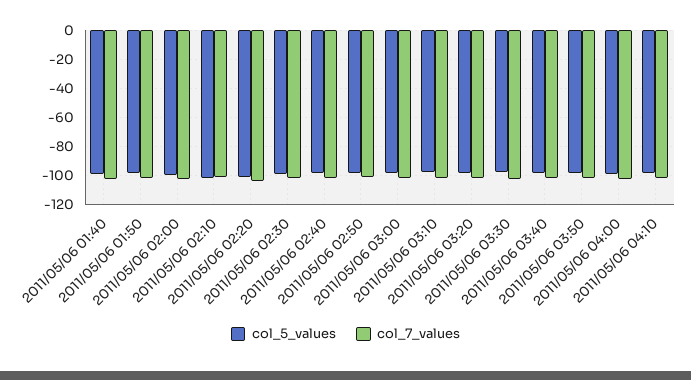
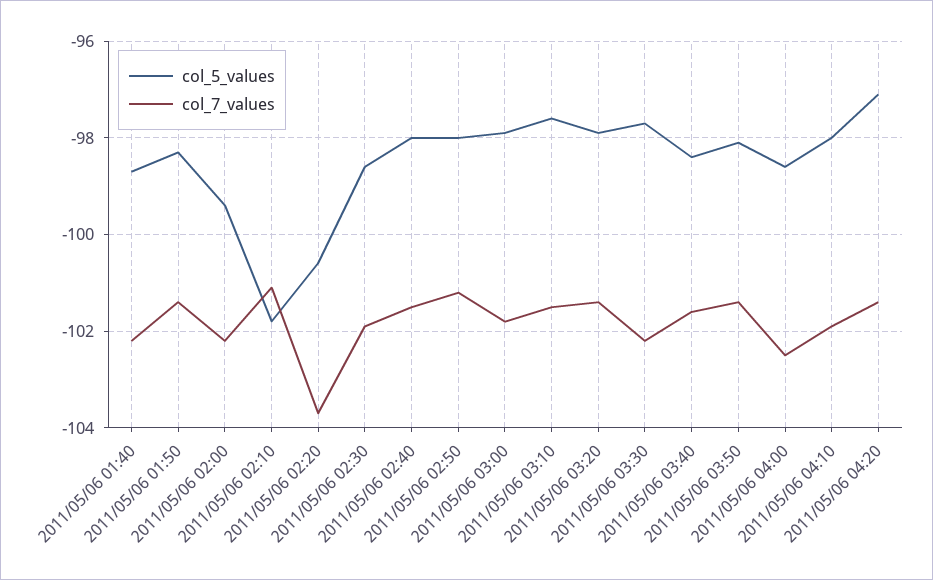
col_5_values, 2011/05/06 04:20: none -> -97
col_7_values, 2011/05/06 04:20: none -> -101.5

